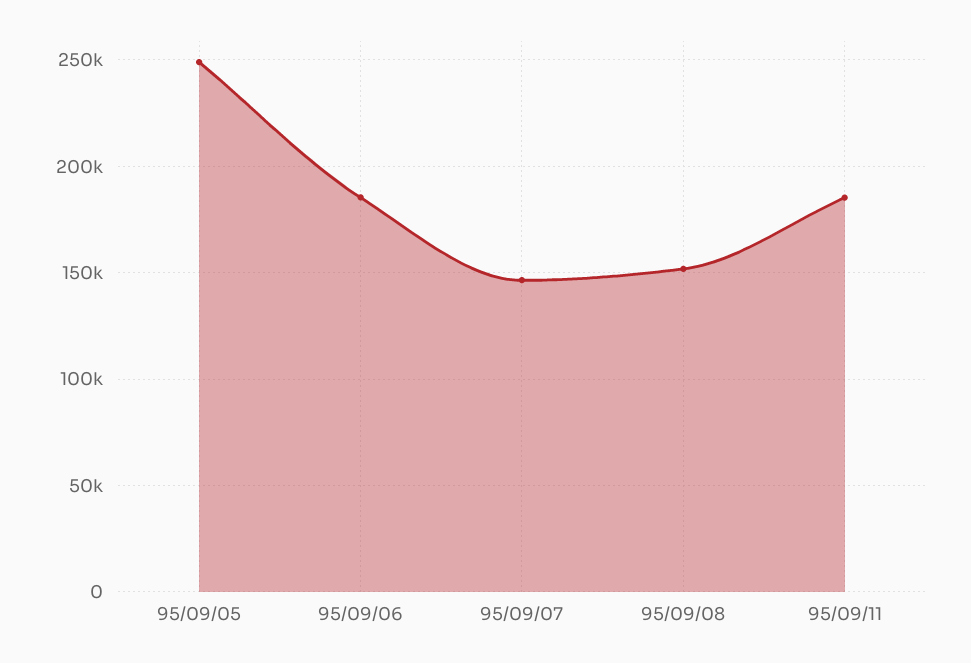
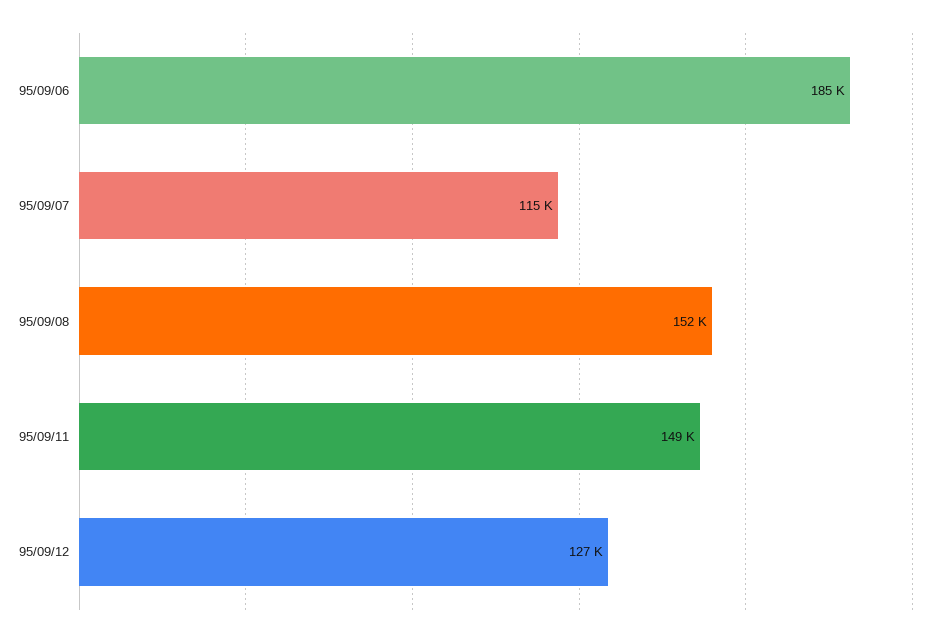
95/09/05: 250000 -> none
95/09/07: 145000 -> 115000
95/09/11: 185000 -> 149000
95/09/12: none -> 127000

